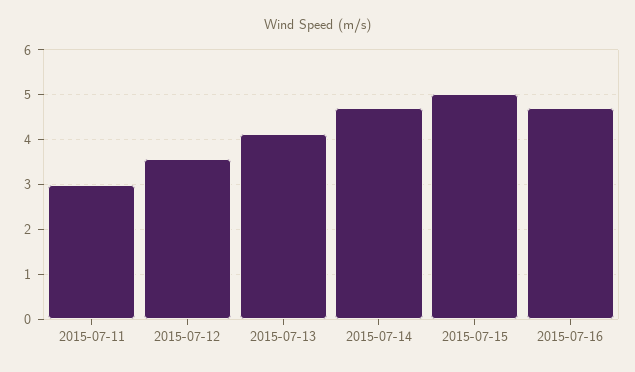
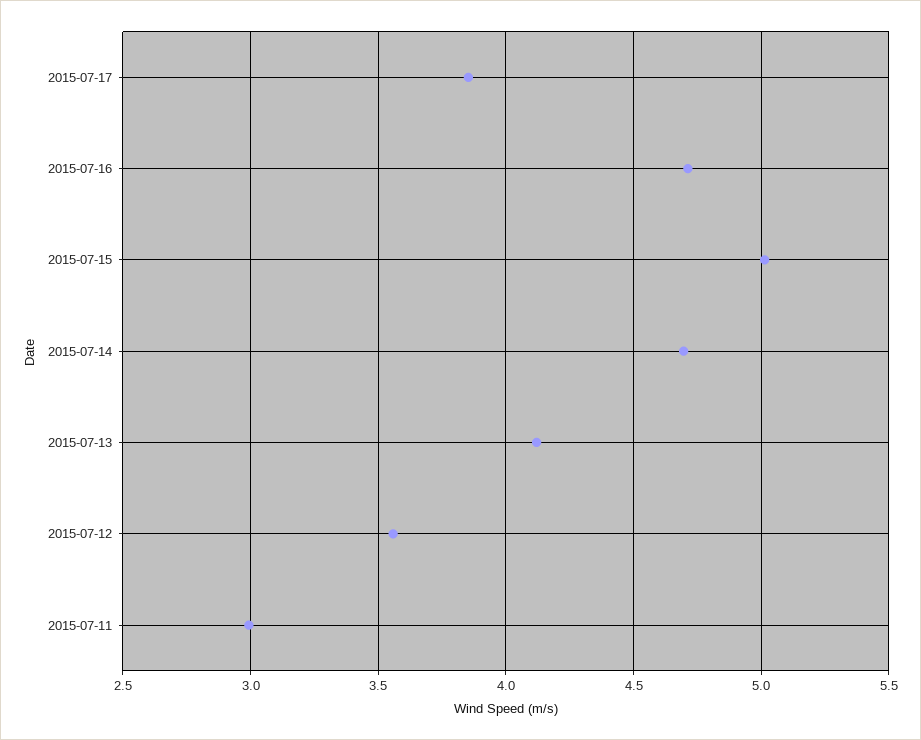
2015-07-17: none -> 3.85

